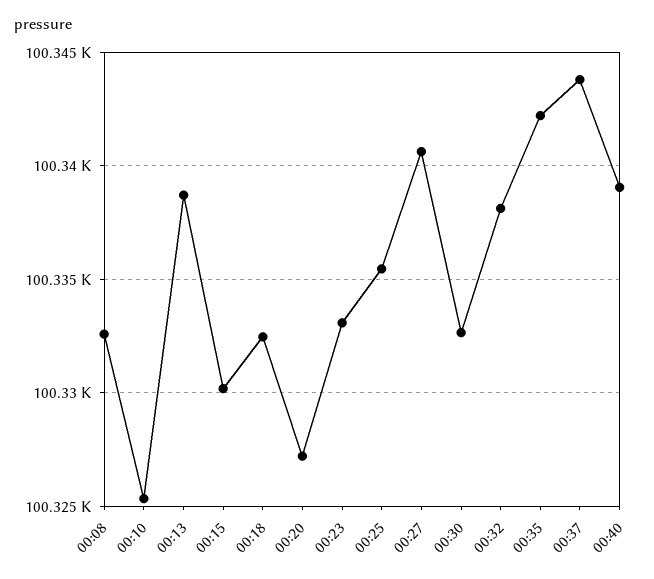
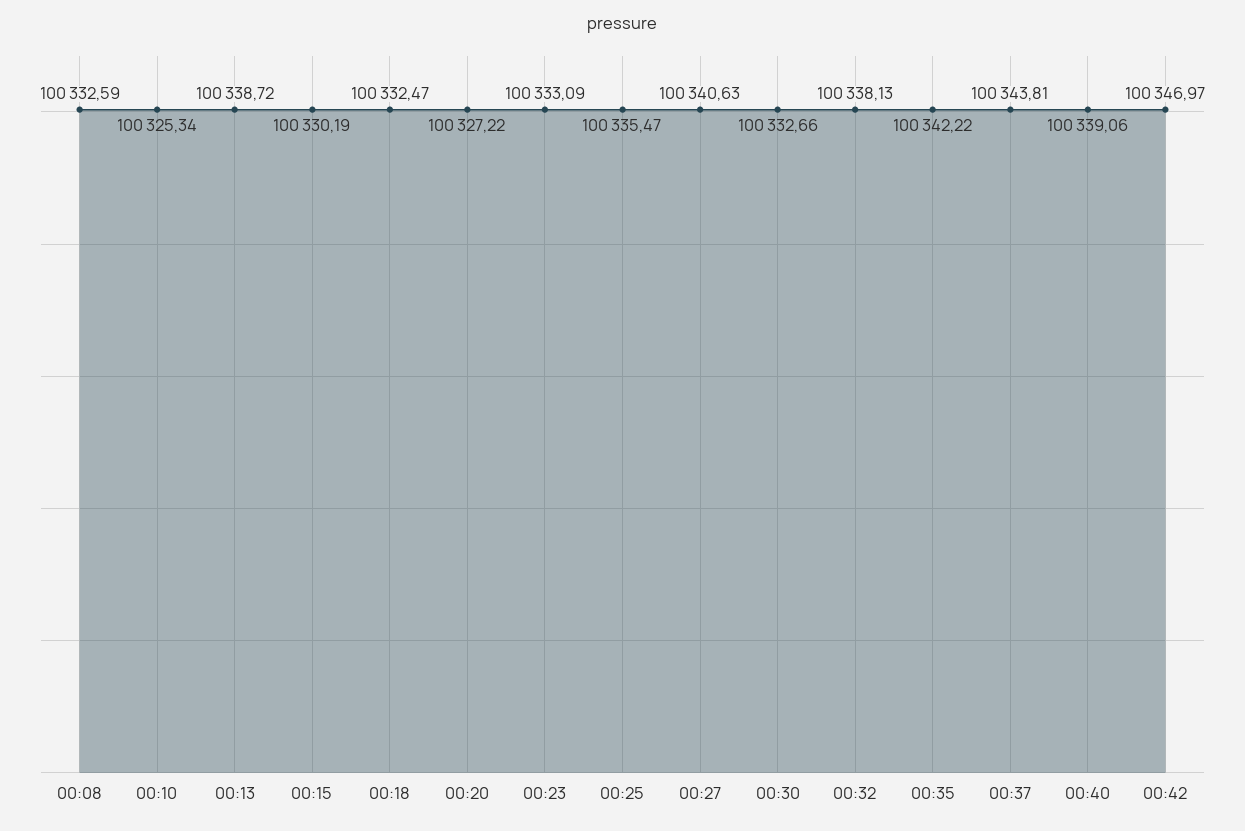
00:42: none -> 100346.97

